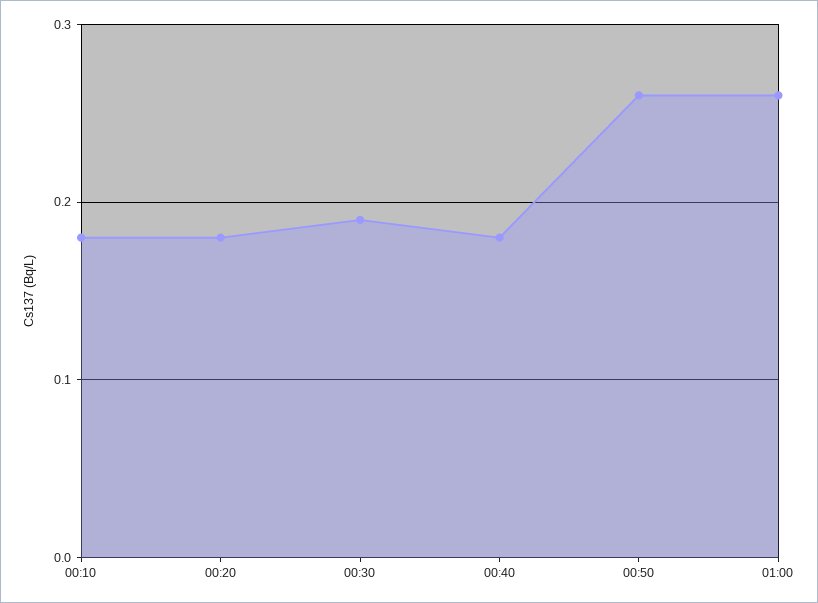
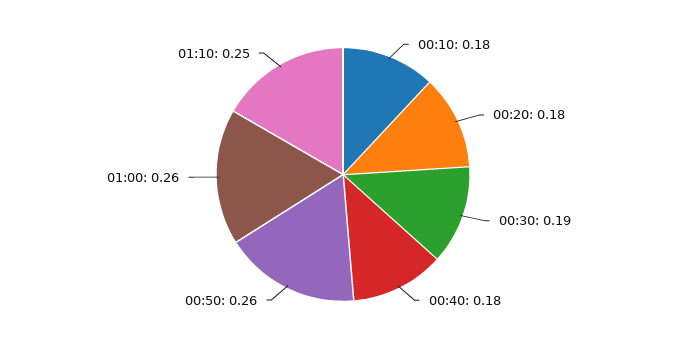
01:10: none -> 0.25

